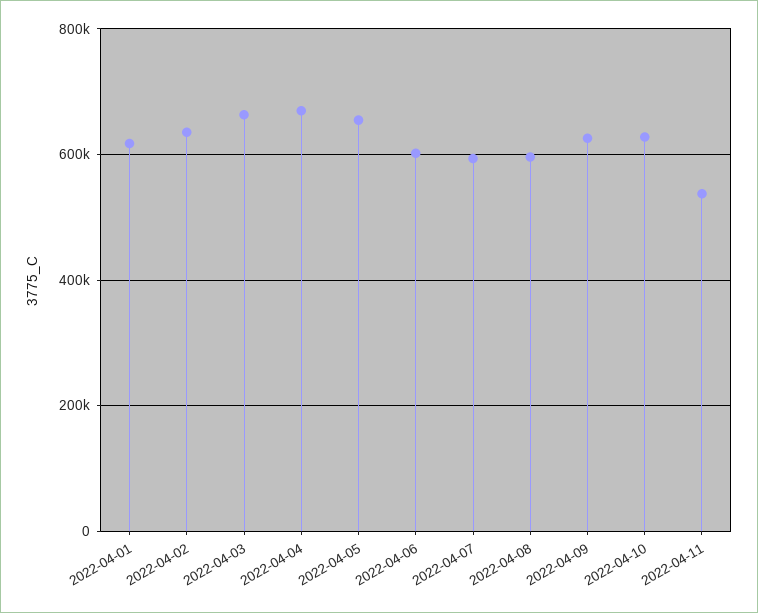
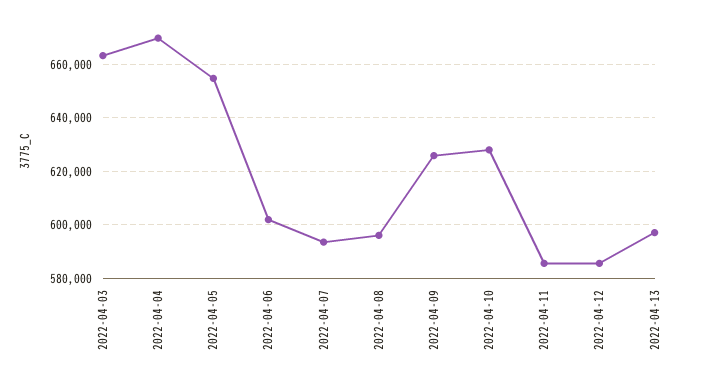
2022-04-01: 620000 -> none
2022-04-02: 640000 -> none
2022-04-11: 540000 -> 585000
2022-04-12: none -> 585000
2022-04-13: none -> 597500

